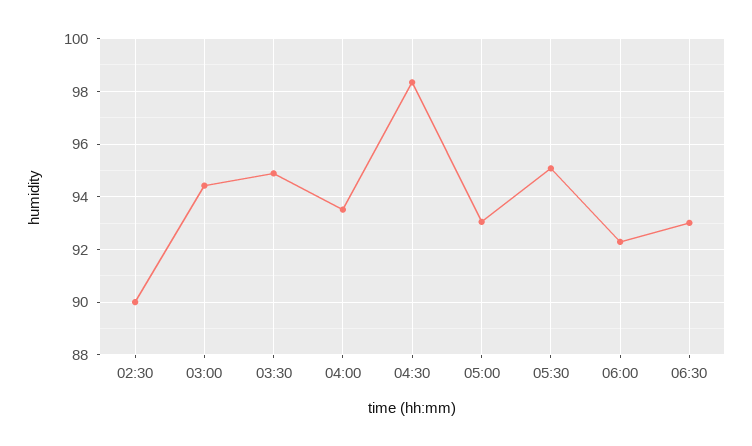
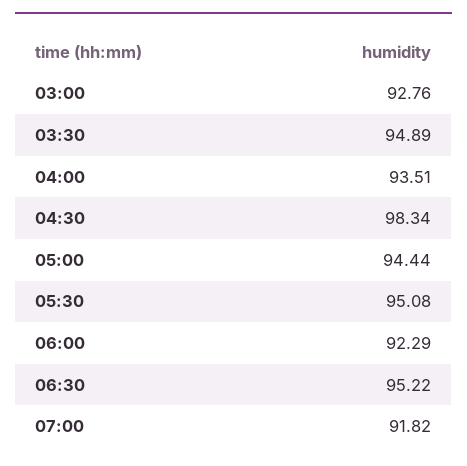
02:30: 90 -> none
03:00: 94.5 -> 92.76
05:00: 93 -> 94.44
06:30: 93 -> 95.22
07:00: none -> 91.82

